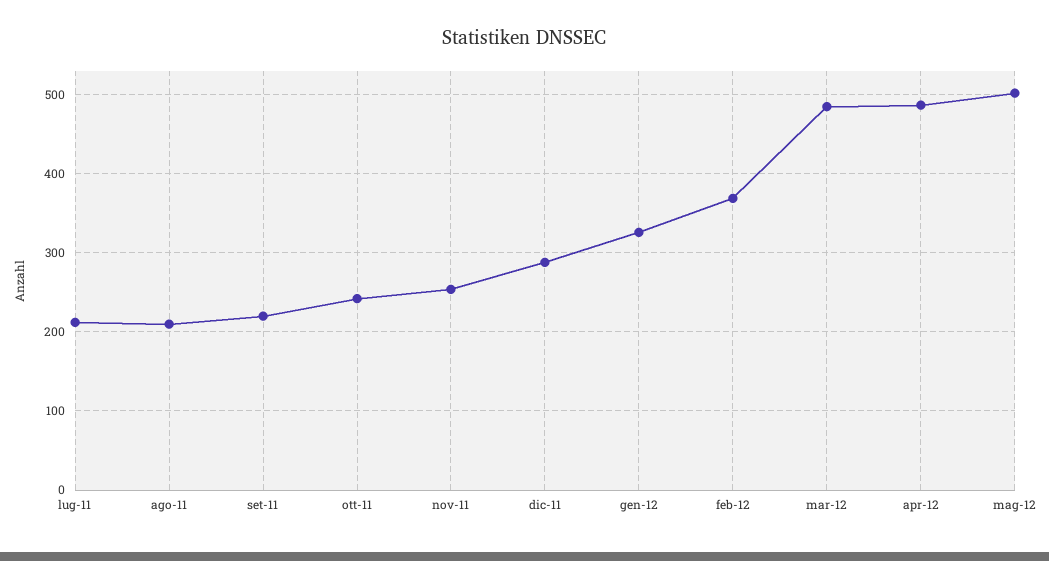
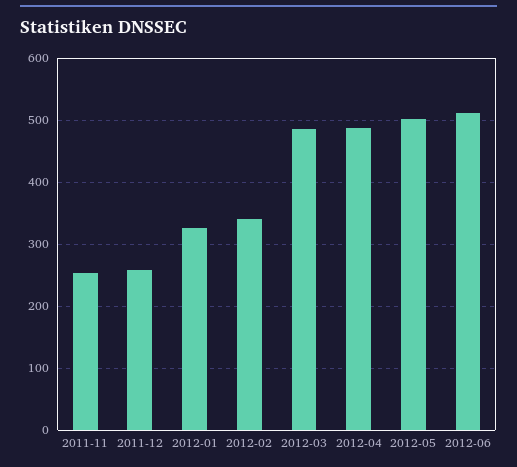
lug-11: 210 -> none
ago-11: 210 -> none
set-11: 220 -> none
ott-11: 240 -> none
dic-11: 290 -> 260
feb-12: 370 -> 340
2012-06: none -> 510

